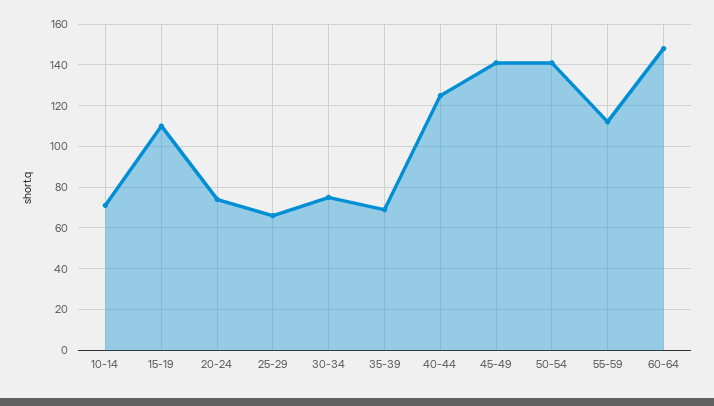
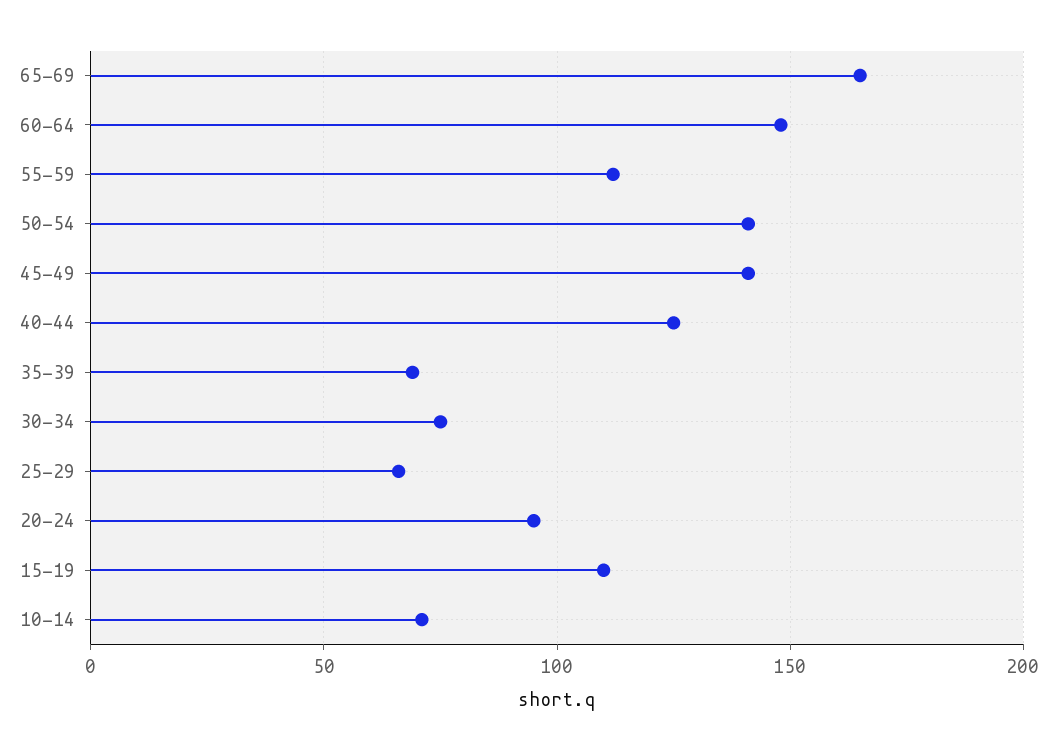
20-24: 75 -> 95
65-69: none -> 165

